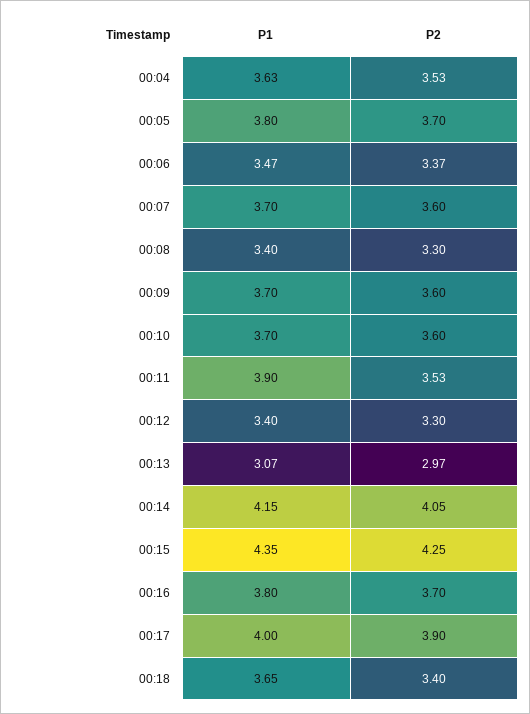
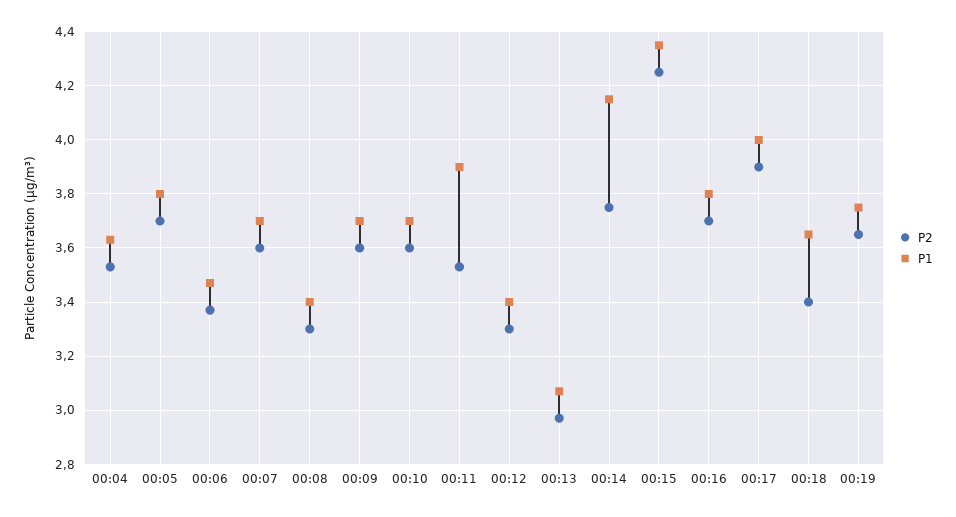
P2, 00:14: 4.05 -> 3.75
P2, 00:19: none -> 3.65
P1, 00:19: none -> 3.75

